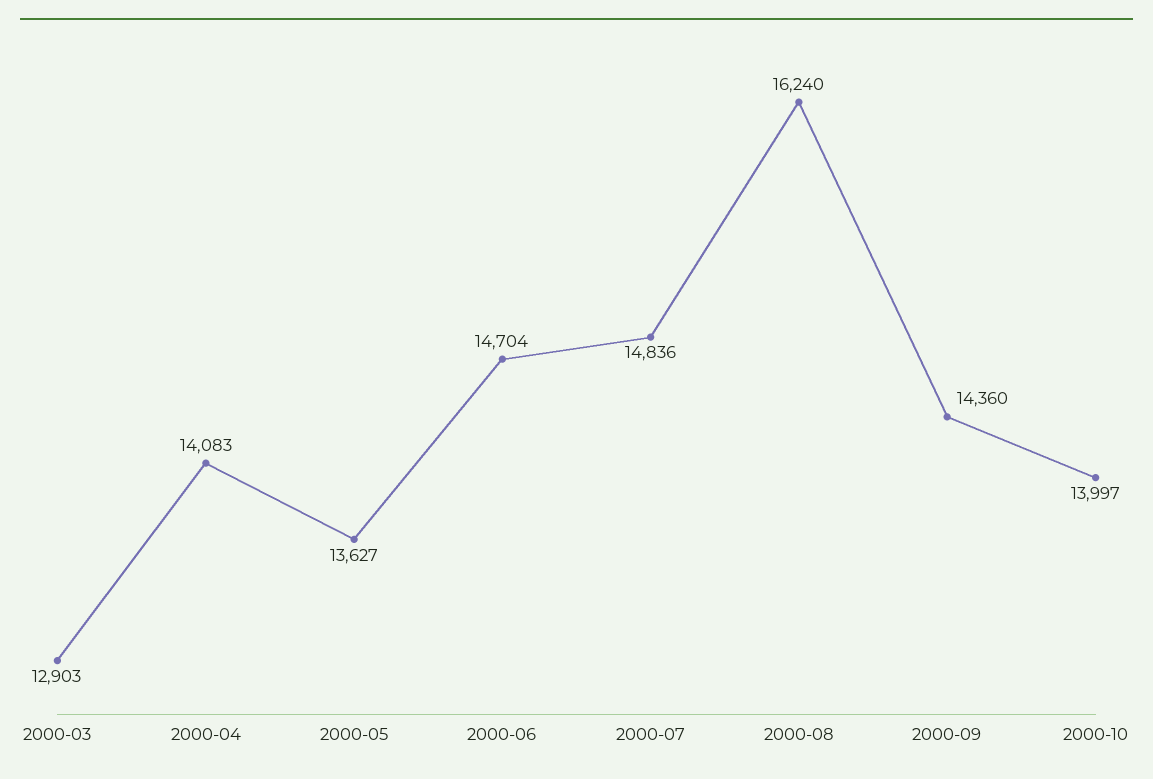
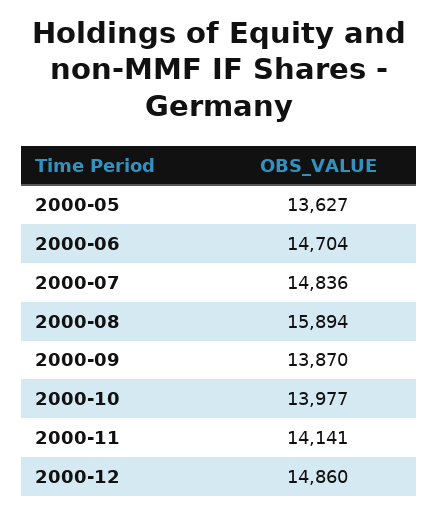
2000-03: 12903 -> none
2000-04: 14083 -> none
2000-08: 16240 -> 15894
2000-09: 14360 -> 13870
2000-10: 13997 -> 13977
2000-11: none -> 14141
2000-12: none -> 14860

